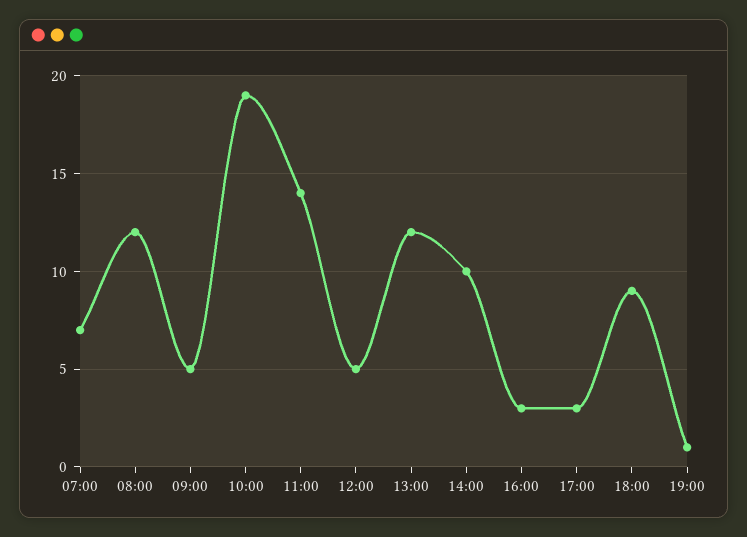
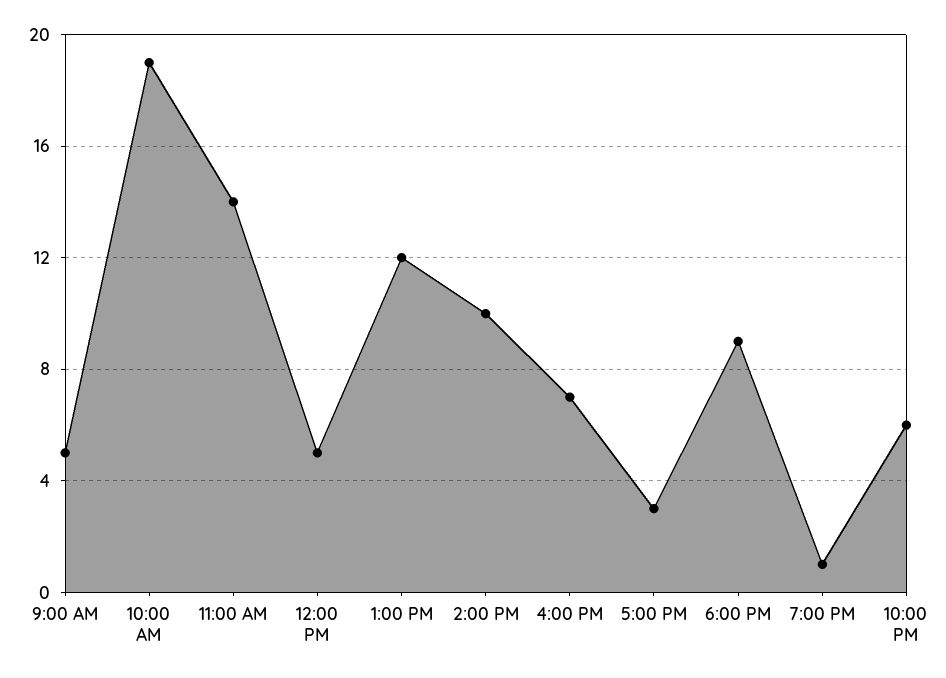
07:00: 7 -> none
08:00: 12 -> none
16:00: 3 -> 7
10:00 PM: none -> 6

